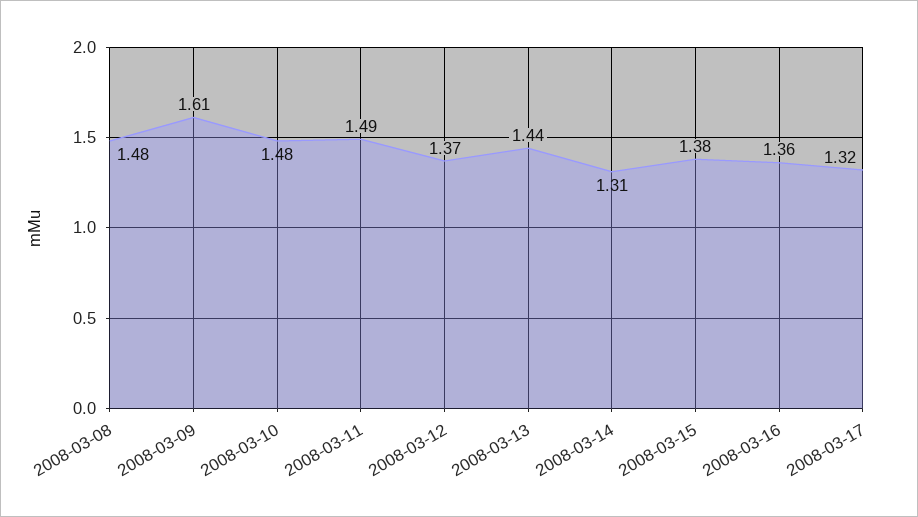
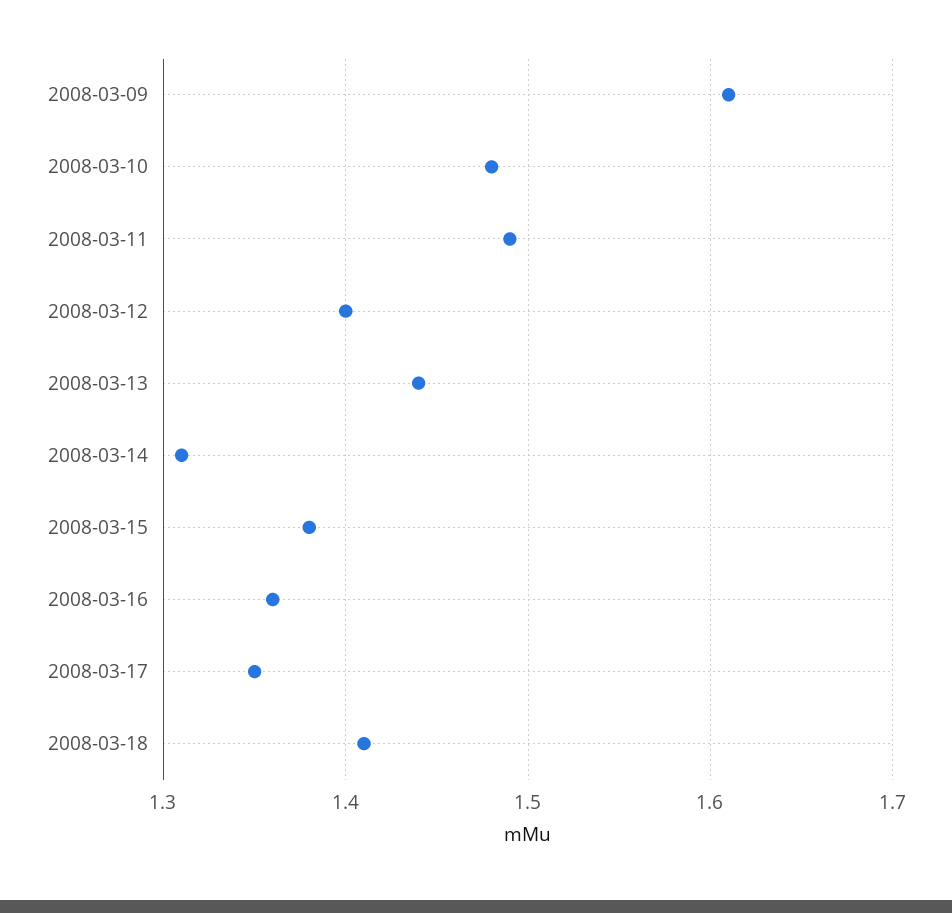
2008-03-08: 1.48 -> none
2008-03-12: 1.37 -> 1.4
2008-03-17: 1.32 -> 1.35
2008-03-18: none -> 1.41

